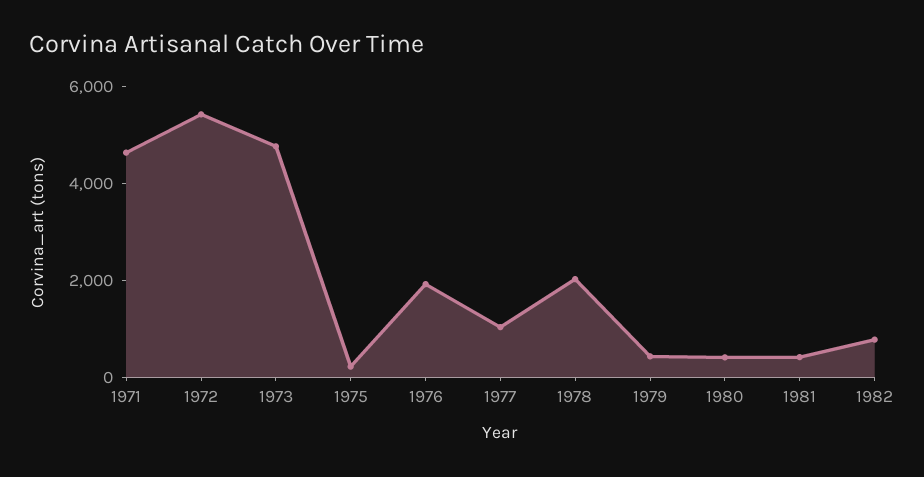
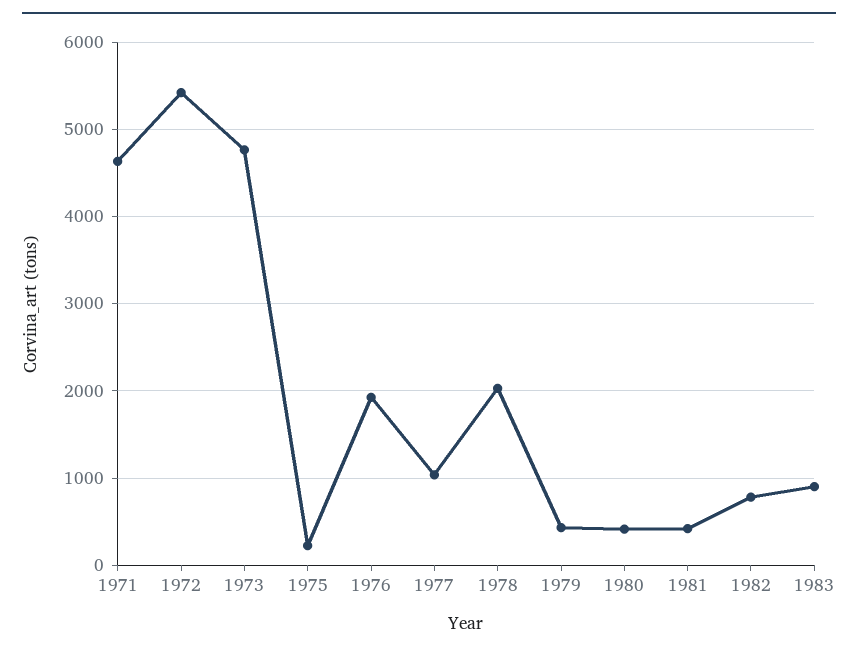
1983: none -> 900

